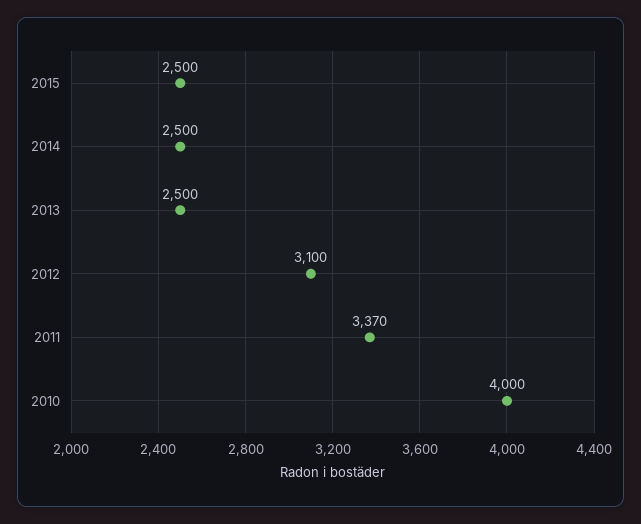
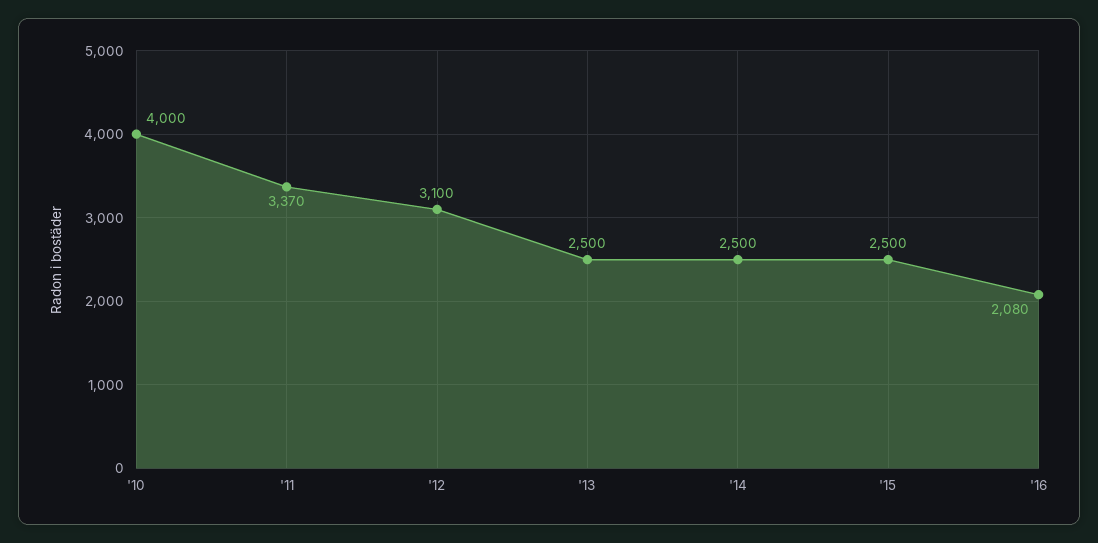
'16: none -> 2080

